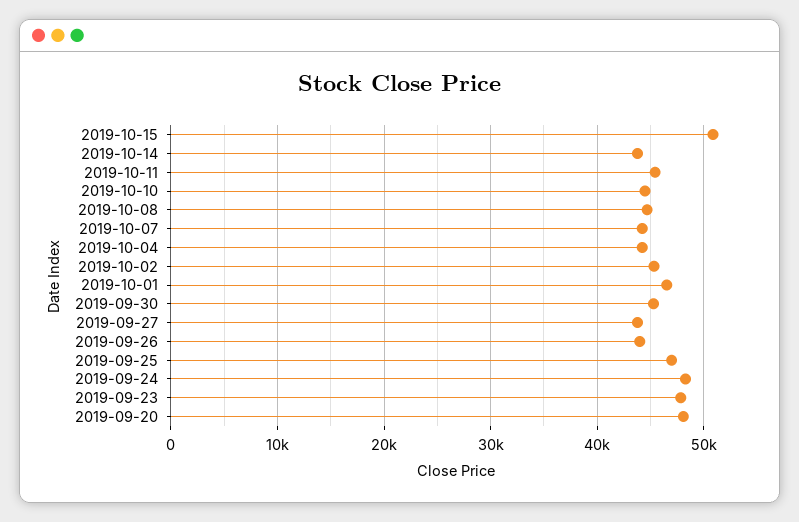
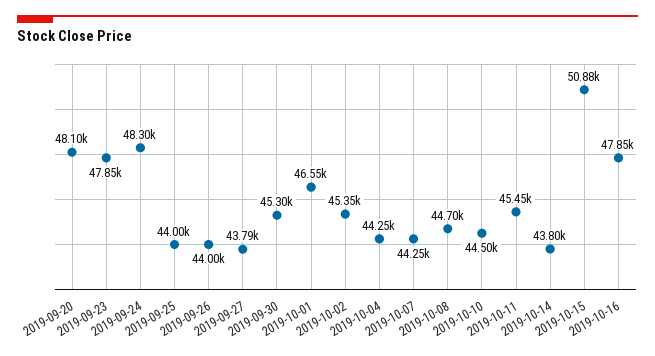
2019-09-25: 47000 -> 44000
2019-10-16: none -> 47850

